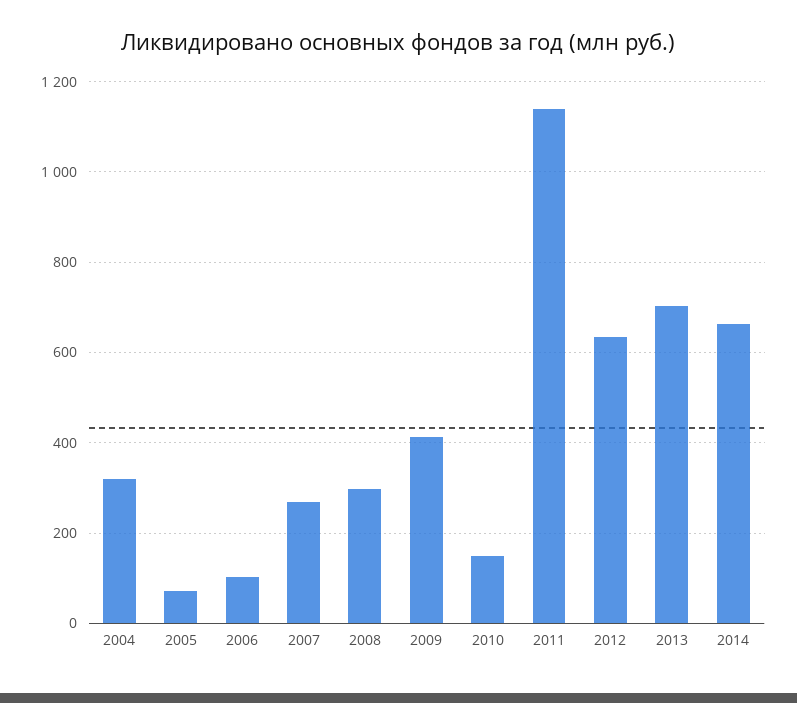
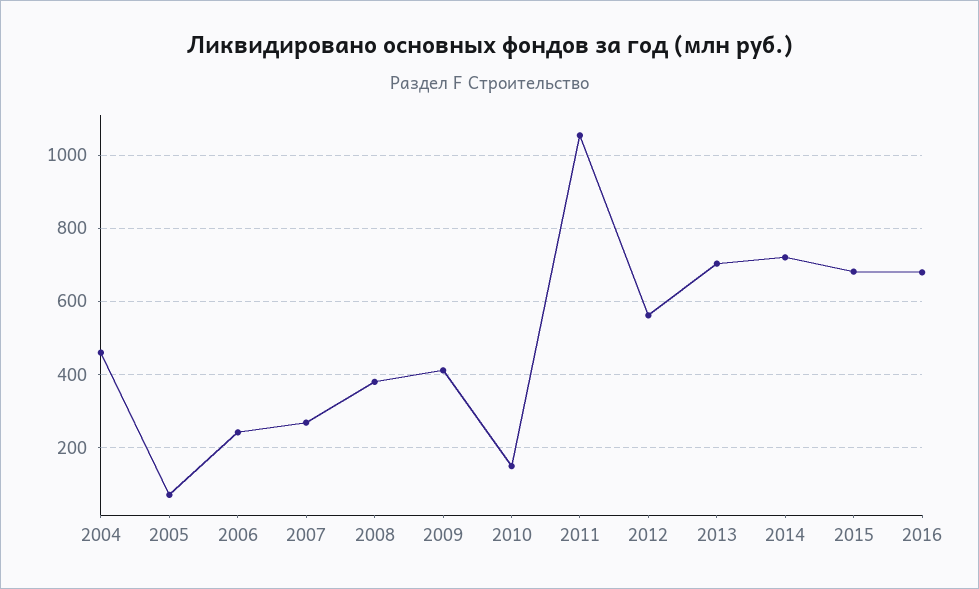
2004: 320 -> 460
2006: 100 -> 240
2008: 300 -> 380
2011: 1140 -> 1060
2012: 640 -> 560
2014: 660 -> 720
2015: none -> 680
2016: none -> 680

